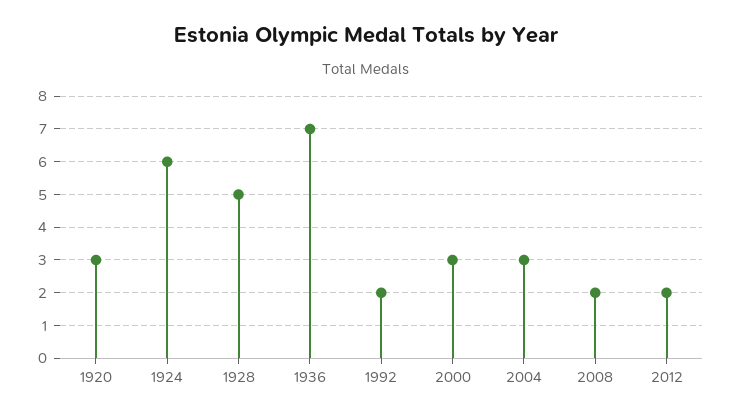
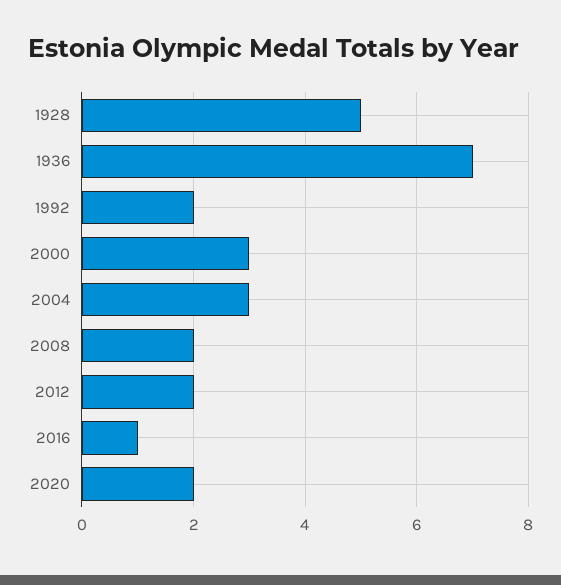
1920: 3 -> none
1924: 6 -> none
2016: none -> 1
2020: none -> 2

